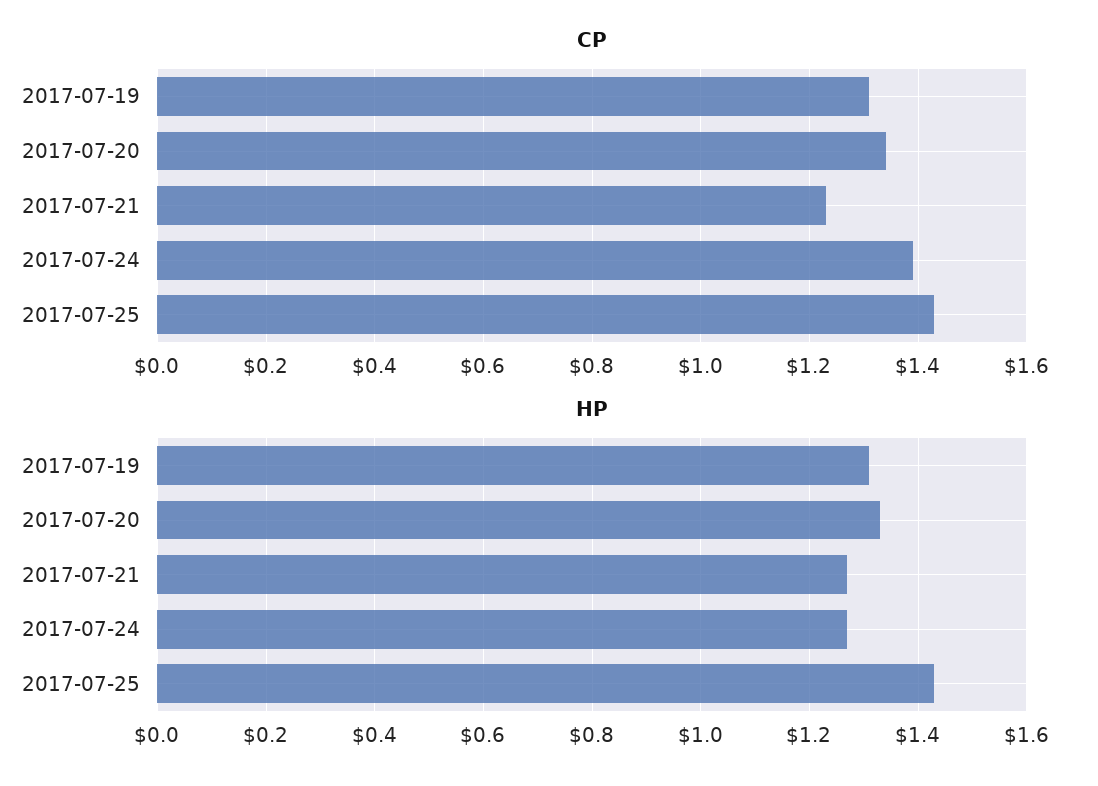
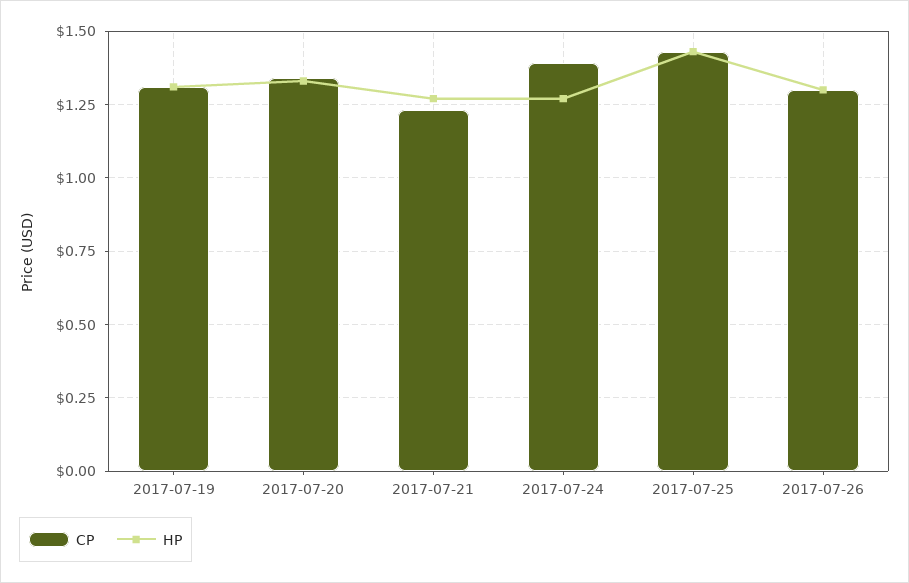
CP, 2017-07-26: none -> 1.3
HP, 2017-07-26: none -> 1.3

